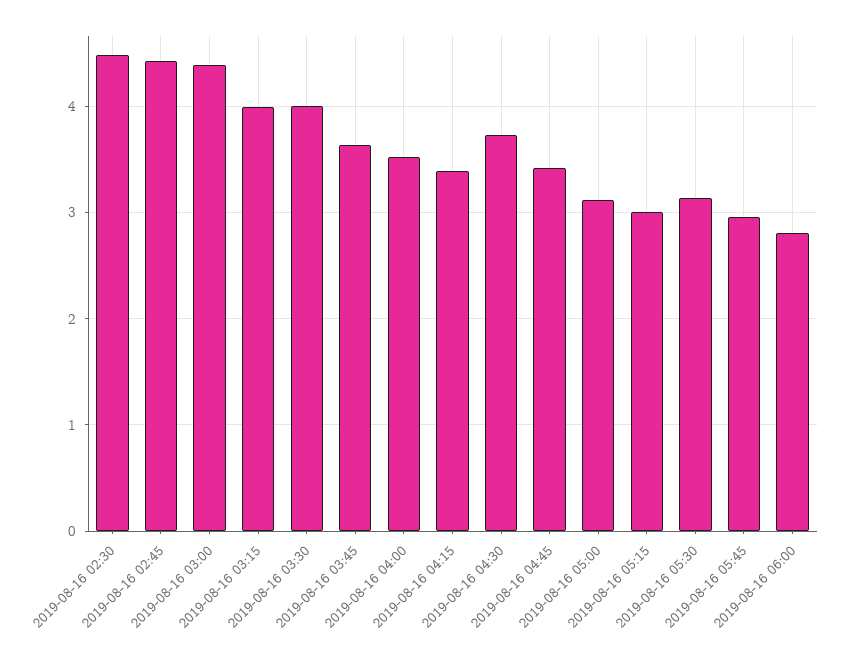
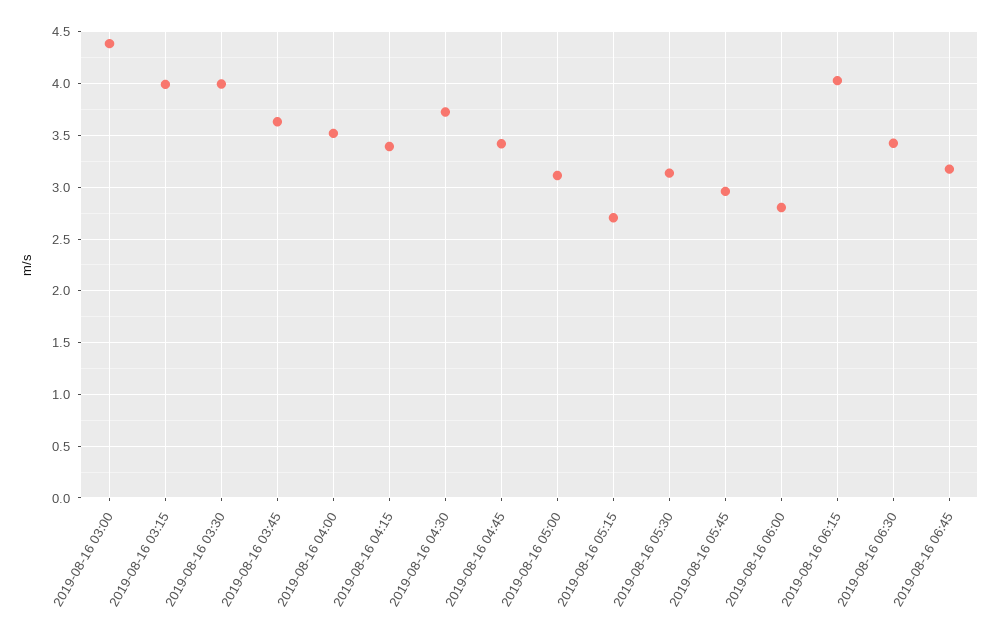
2019-08-16 02:30: 4.5 -> none
2019-08-16 02:45: 4.4 -> none
2019-08-16 05:15: 3 -> 2.7
2019-08-16 06:15: none -> 4
2019-08-16 06:30: none -> 3.4
2019-08-16 06:45: none -> 3.2

